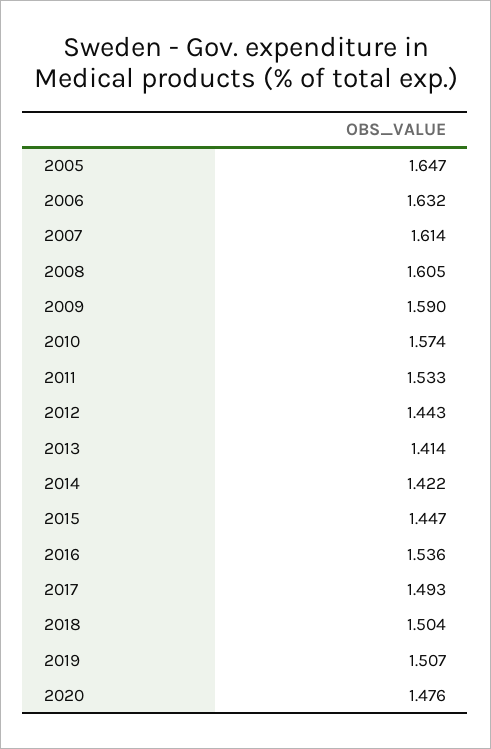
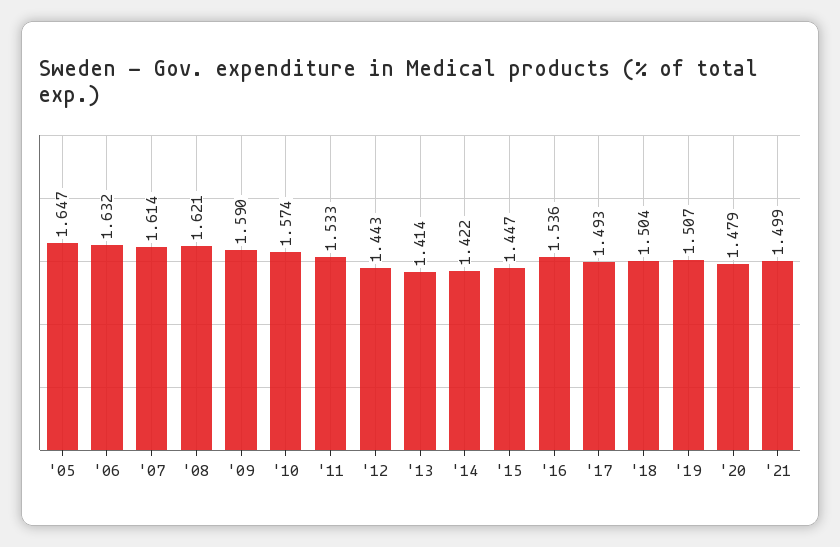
2008: 1.605 -> 1.621
2020: 1.476 -> 1.479
'21: none -> 1.499

